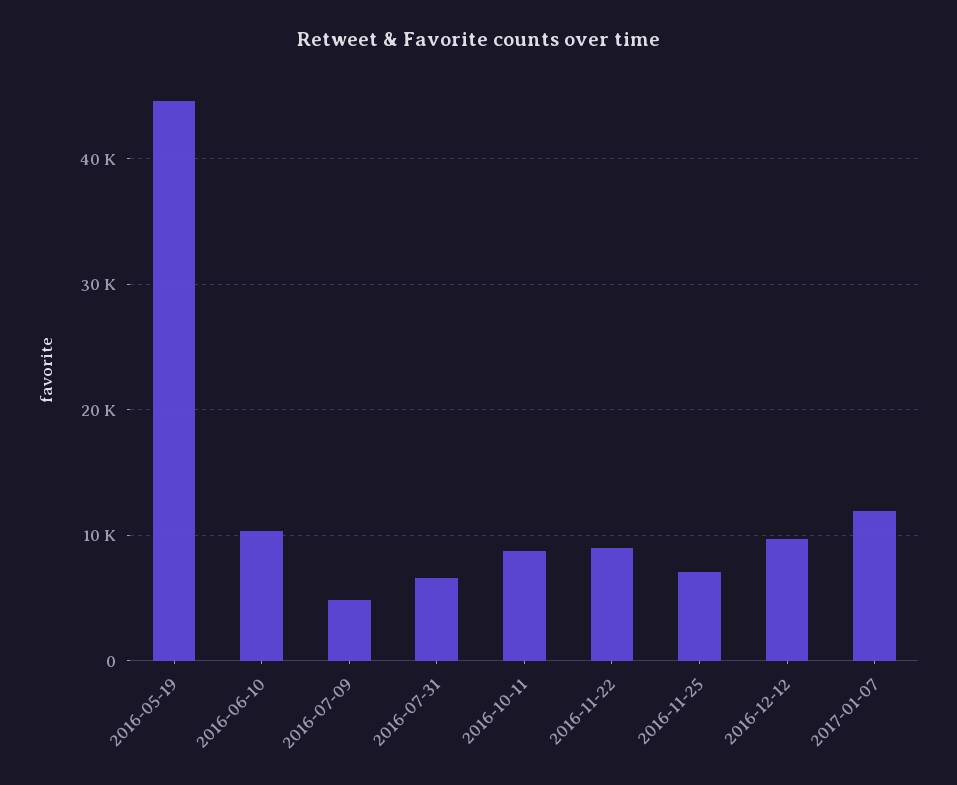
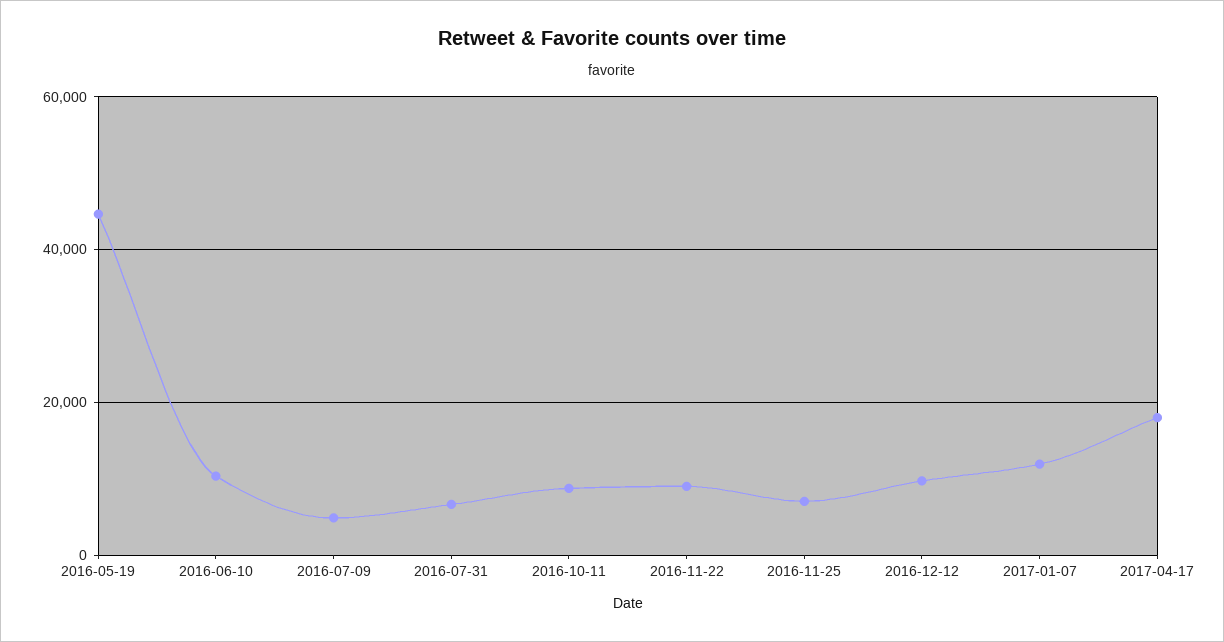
2017-04-17: none -> 18000

